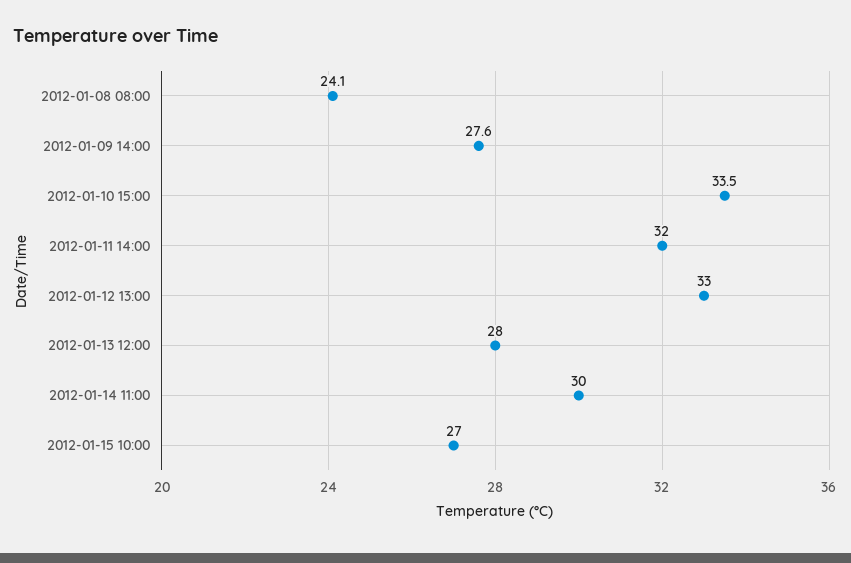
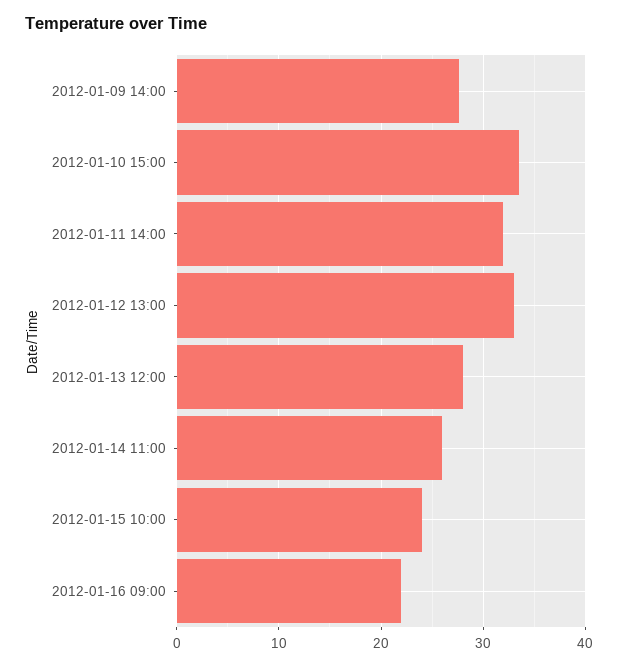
2012-01-08 08:00: 24.1 -> none
2012-01-14 11:00: 30 -> 26
2012-01-15 10:00: 27 -> 24
2012-01-16 09:00: none -> 22

